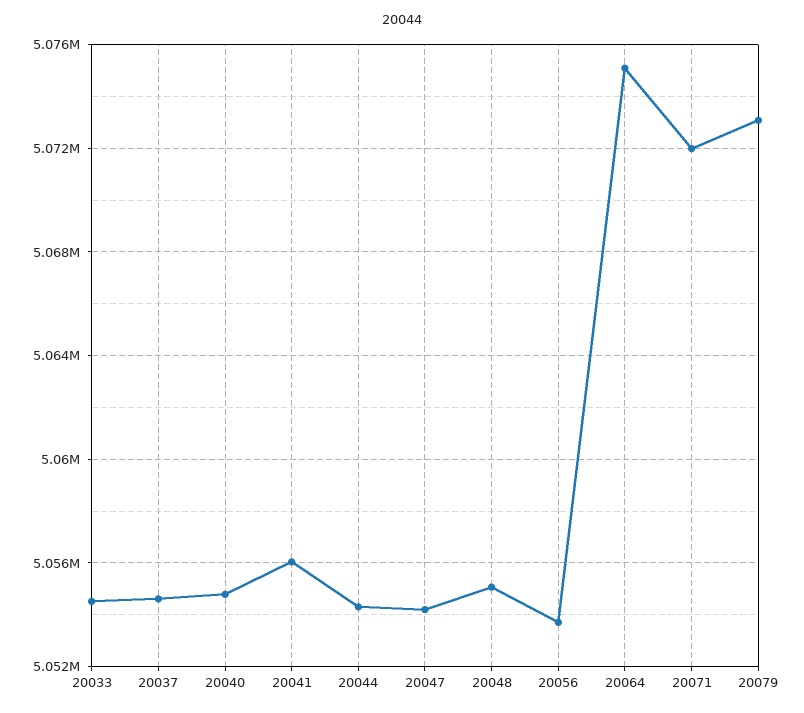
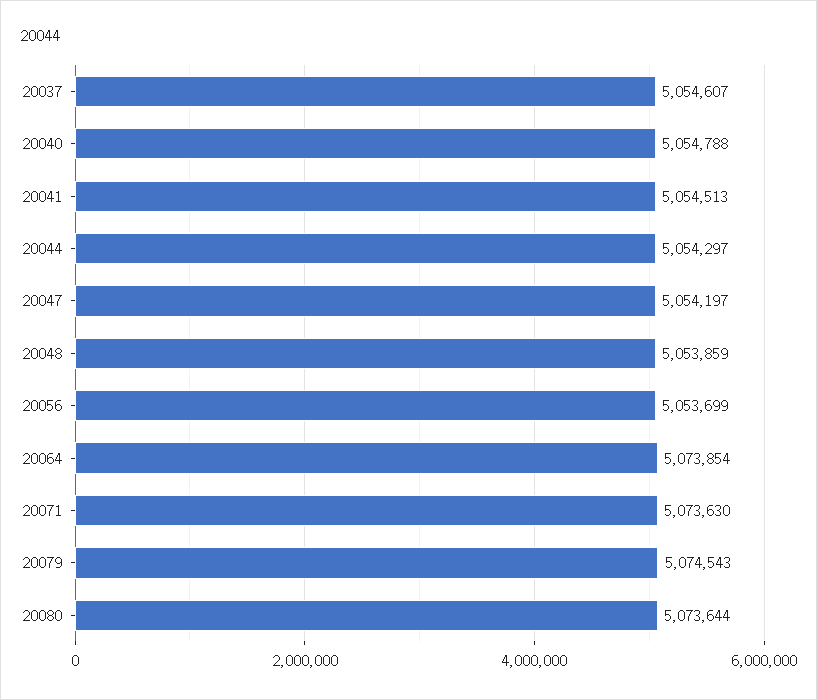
20033: 5054500 -> none
20041: 5056000 -> 5054513
20048: 5055000 -> 5053859
20064: 5075000 -> 5073854
20071: 5072000 -> 5073630
20079: 5073000 -> 5074543
20080: none -> 5073644

